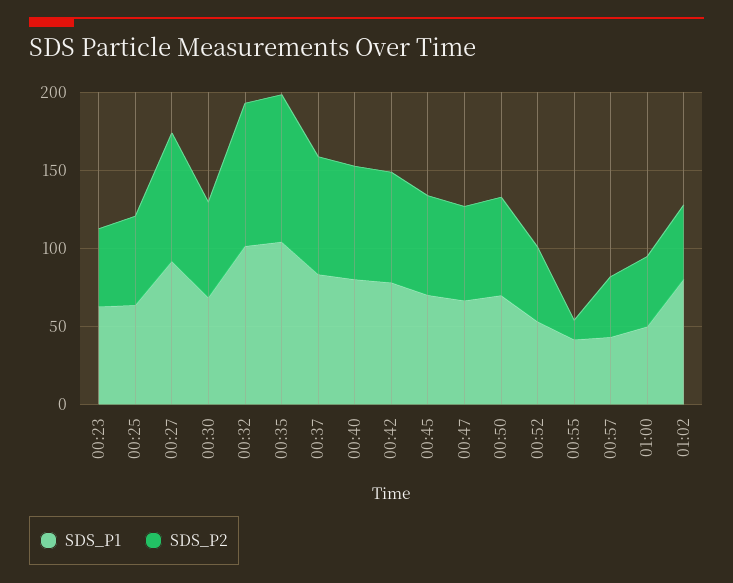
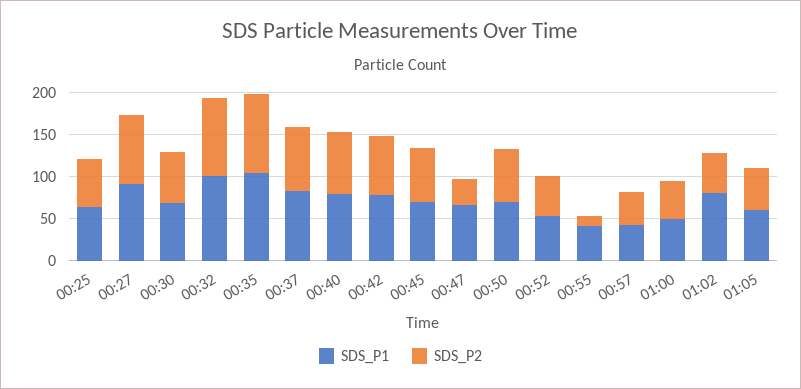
SDS_P1, 00:23: 60 -> none
SDS_P2, 00:23: 50 -> none
SDS_P2, 00:47: 60 -> 30
SDS_P1, 01:05: none -> 60
SDS_P2, 01:05: none -> 50

